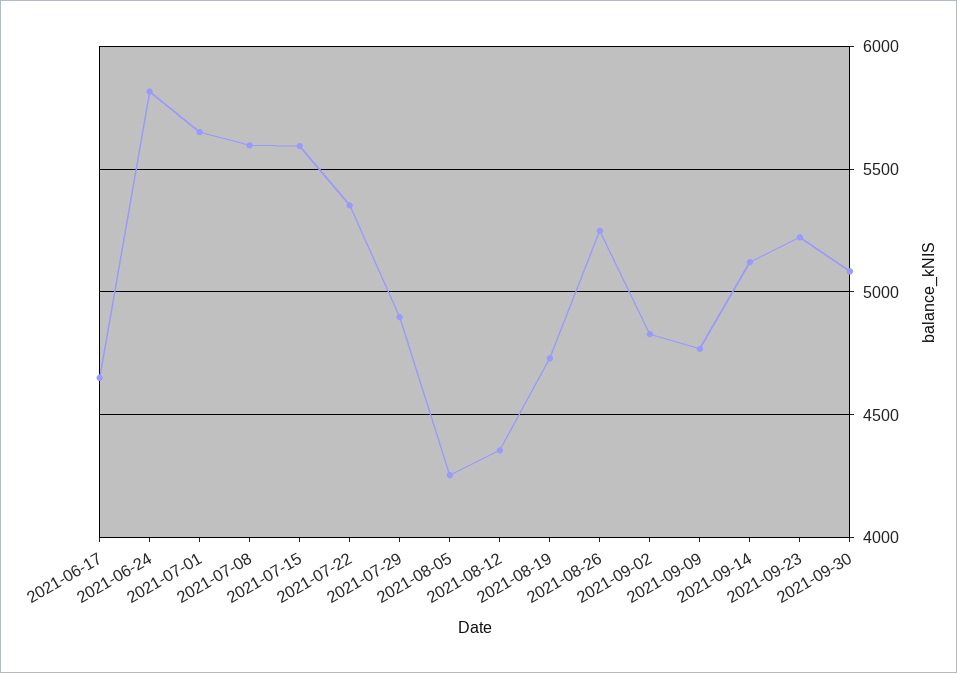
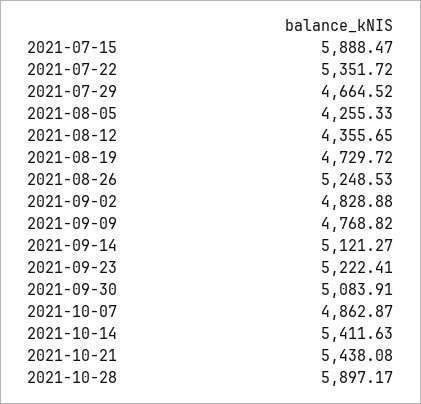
2021-06-17: 4650 -> none
2021-06-24: 5800 -> none
2021-07-01: 5650 -> none
2021-07-08: 5600 -> none
2021-07-15: 5600 -> 5888.47
2021-07-29: 4900 -> 4664.52
2021-10-07: none -> 4862.87
2021-10-14: none -> 5411.63
2021-10-21: none -> 5438.08
2021-10-28: none -> 5897.17

